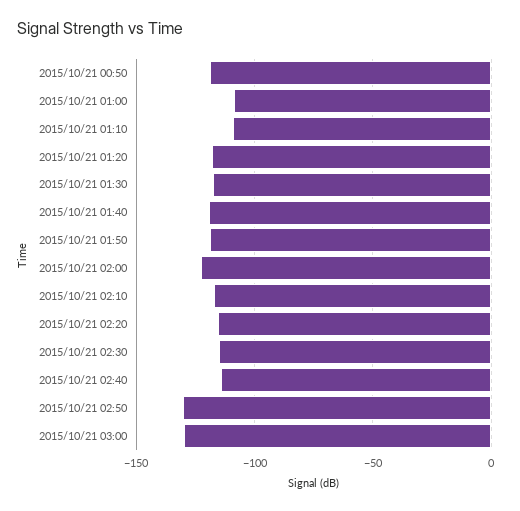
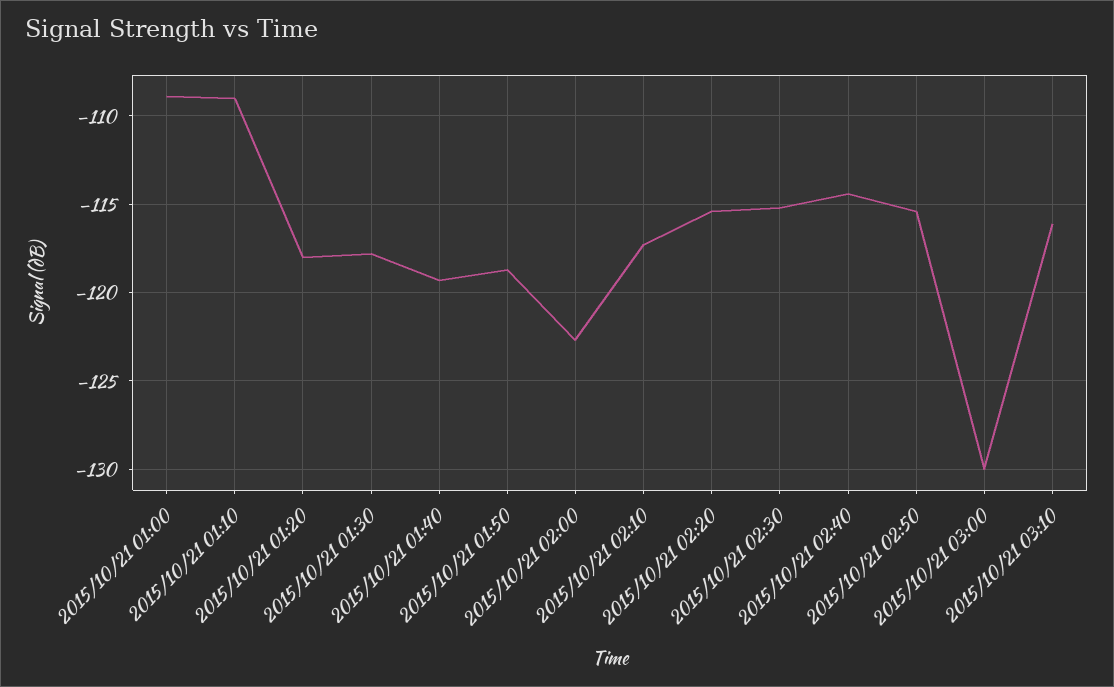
2015/10/21 00:50: -120 -> none
2015/10/21 02:50: -130 -> -115.5
2015/10/21 03:10: none -> -116

